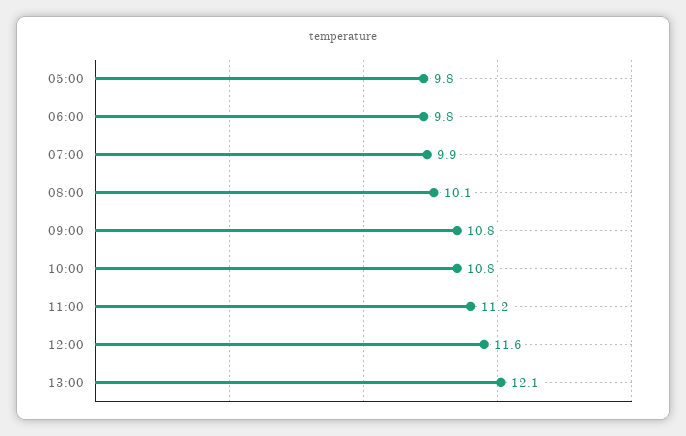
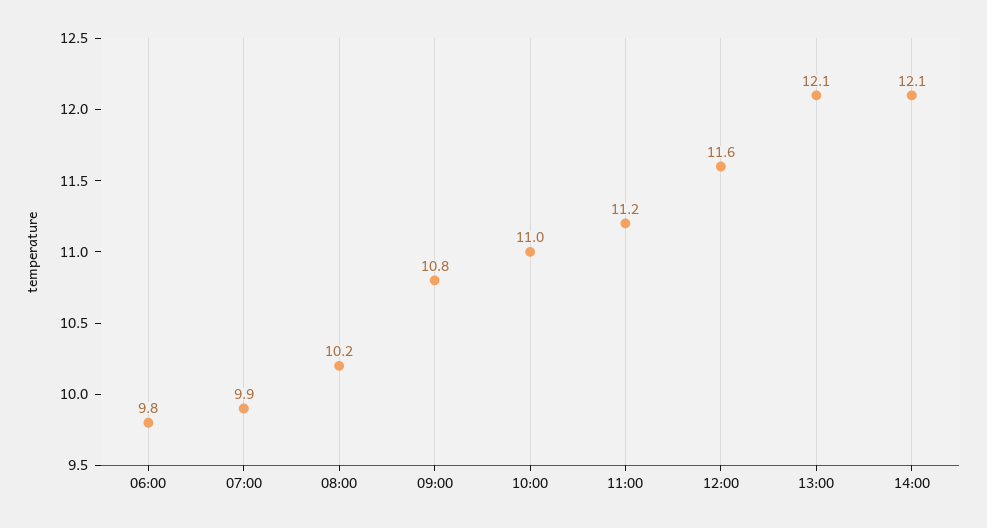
05:00: 9.8 -> none
08:00: 10.1 -> 10.2
10:00: 10.8 -> 11
14:00: none -> 12.1

